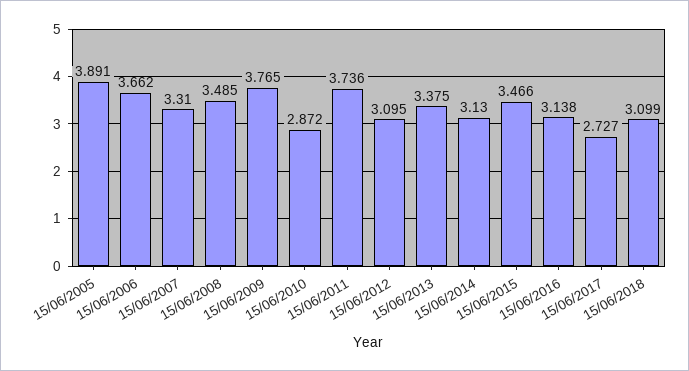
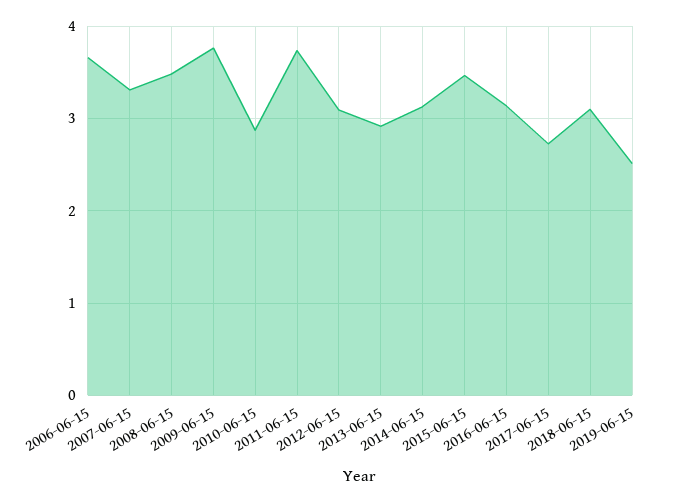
15/06/2005: 3.891 -> none
15/06/2013: 3.375 -> 2.9
2019-06-15: none -> 2.5

